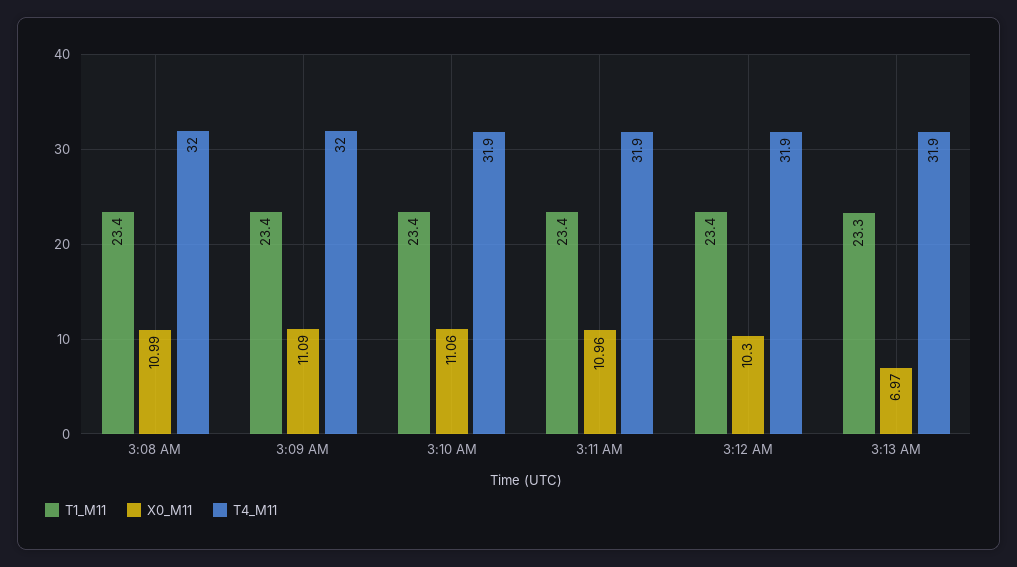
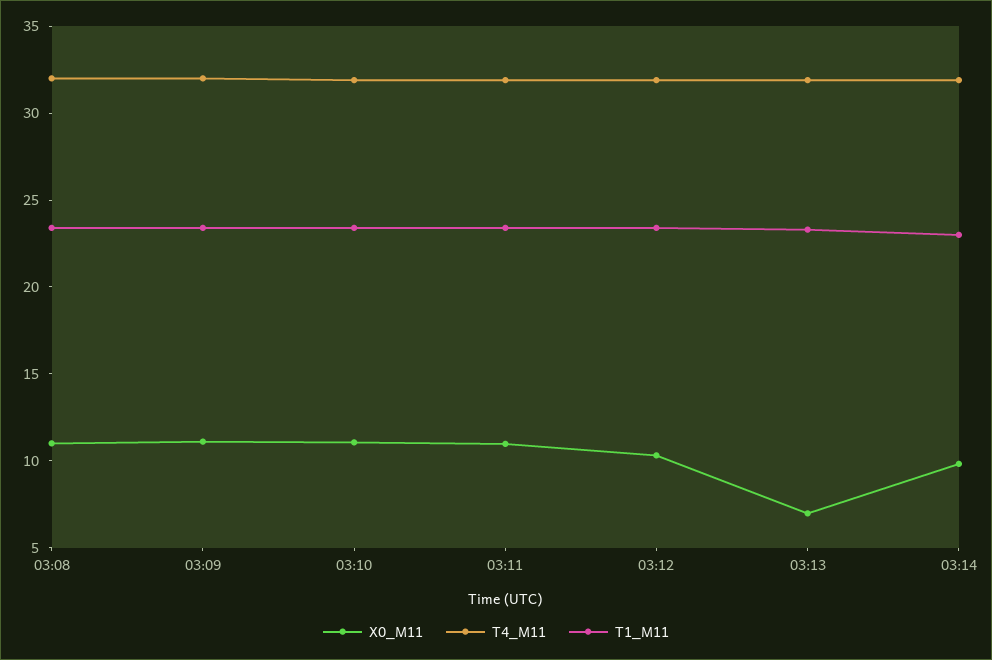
X0_M11, 03:14: none -> 10
T4_M11, 03:14: none -> 32
T1_M11, 03:14: none -> 23

